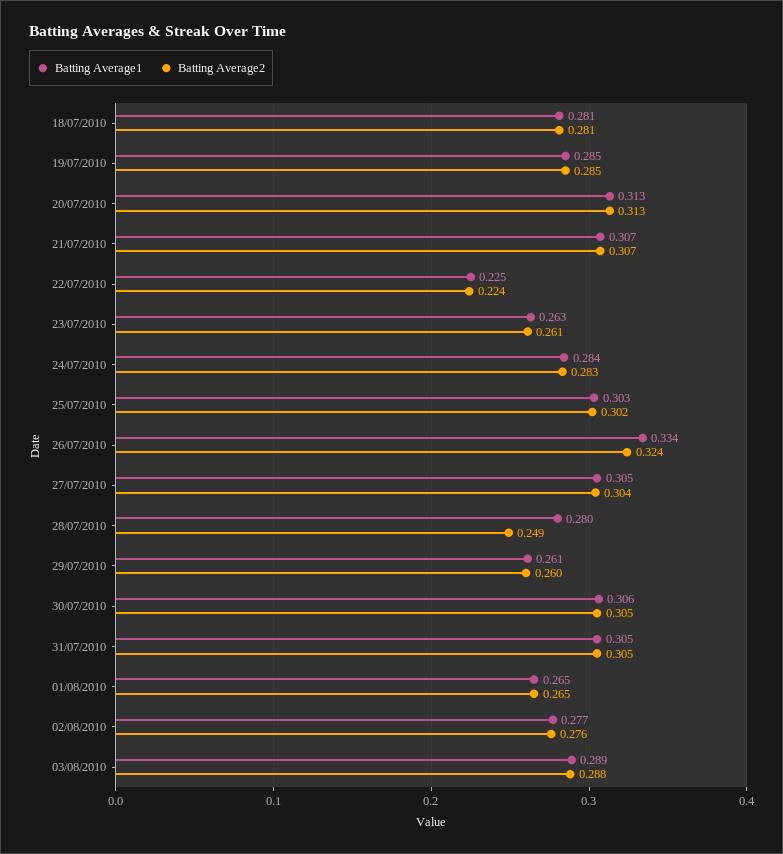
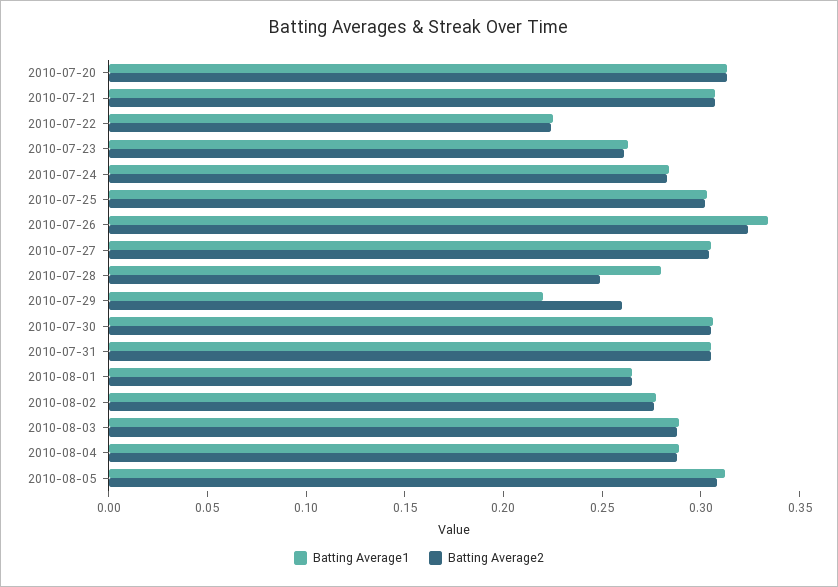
Batting Average1, 18/07/2010: 0.281 -> none
Batting Average2, 18/07/2010: 0.281 -> none
Batting Average1, 19/07/2010: 0.285 -> none
Batting Average2, 19/07/2010: 0.285 -> none
Batting Average1, 29/07/2010: 0.261 -> 0.22
Batting Average1, 2010-08-04: none -> 0.29
Batting Average2, 2010-08-04: none -> 0.29
Batting Average1, 2010-08-05: none -> 0.31
Batting Average2, 2010-08-05: none -> 0.31

